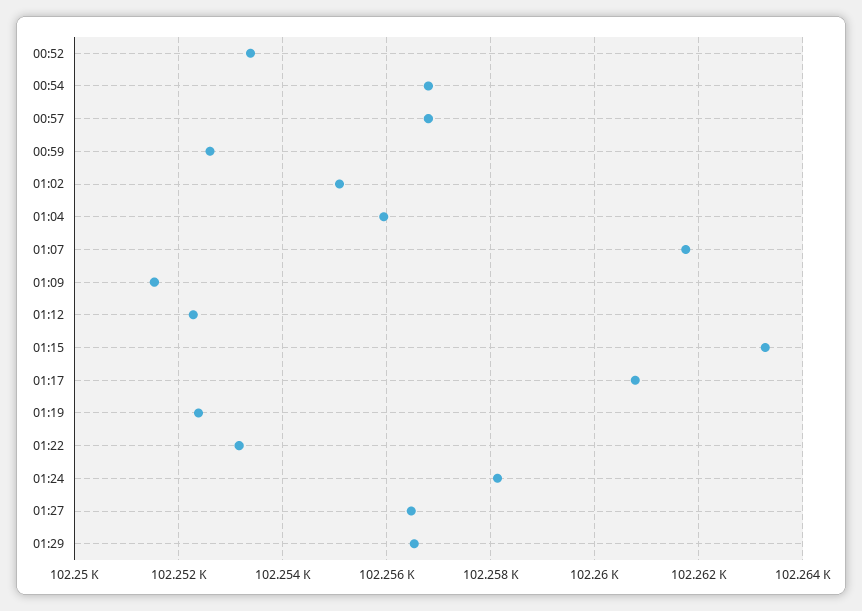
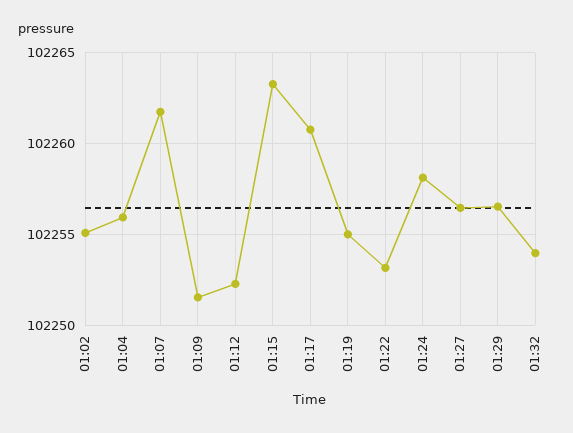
00:52: 102253.4 -> none
00:54: 102256.8 -> none
00:57: 102256.8 -> none
00:59: 102252.6 -> none
01:19: 102252.4 -> 102255
01:32: none -> 102254

